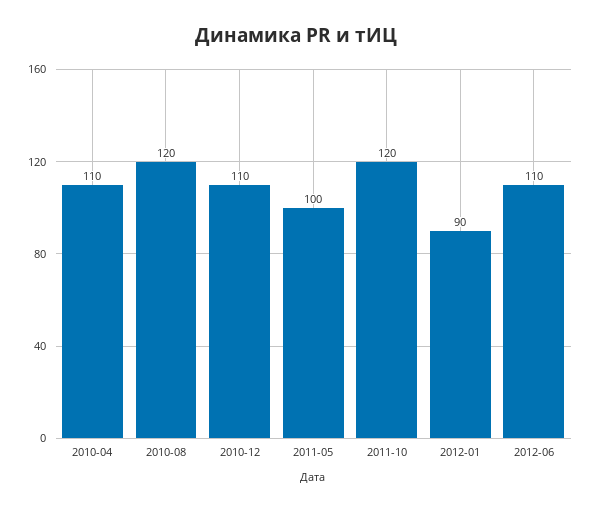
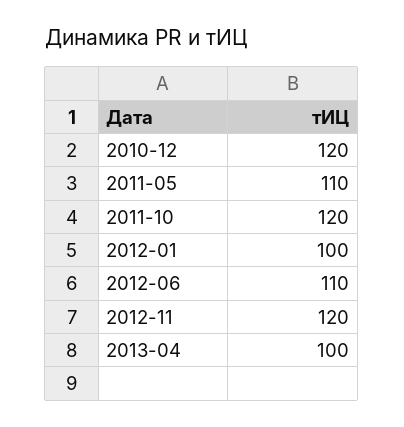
2010-04: 110 -> none
2010-08: 120 -> none
2010-12: 110 -> 120
2011-05: 100 -> 110
2012-01: 90 -> 100
2012-11: none -> 120
2013-04: none -> 100

